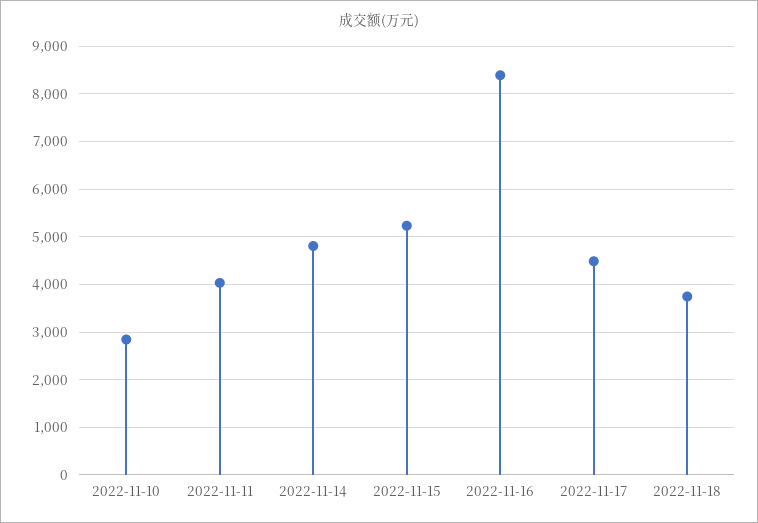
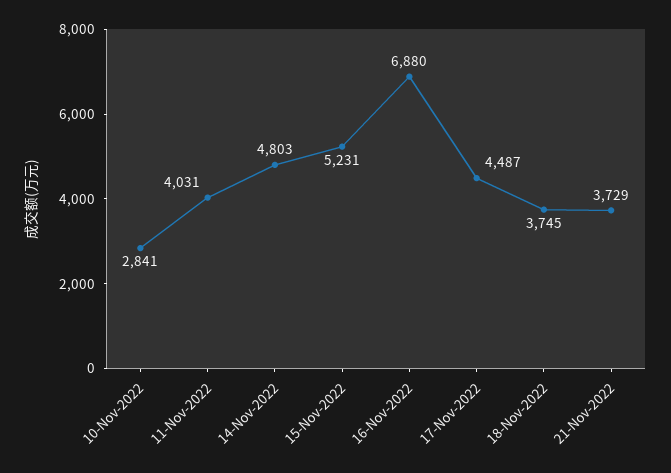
2022-11-16: 8400 -> 6880
21-Nov-2022: none -> 3729

